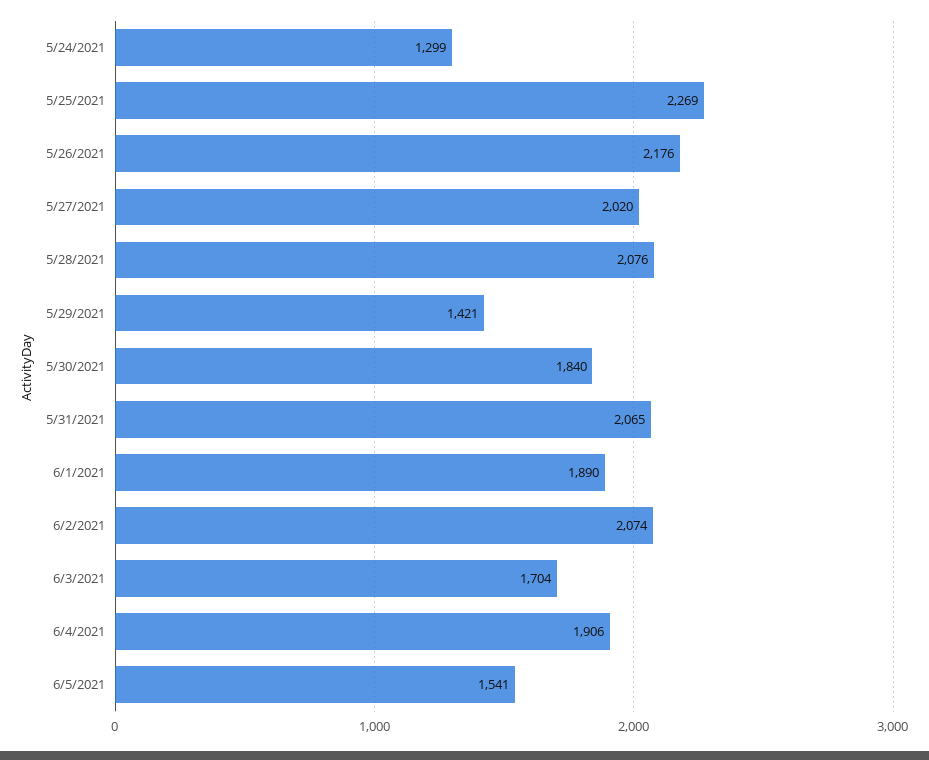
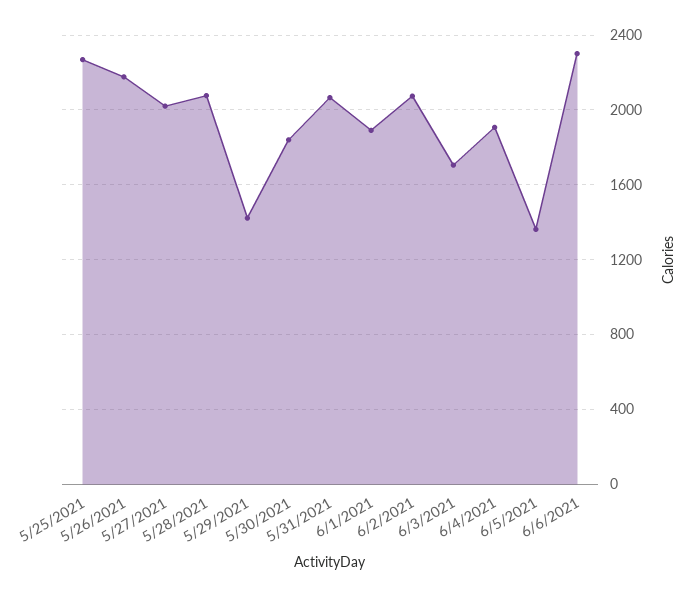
5/24/2021: 1299 -> none
6/5/2021: 1541 -> 1350
6/6/2021: none -> 2300

